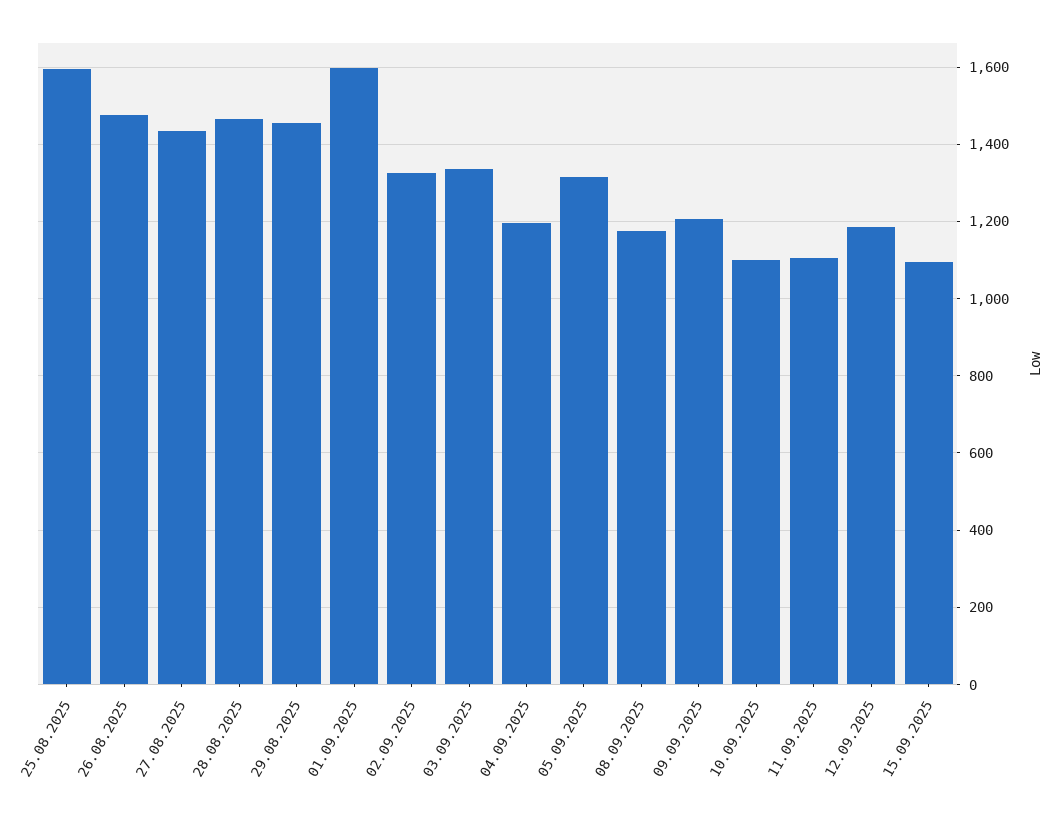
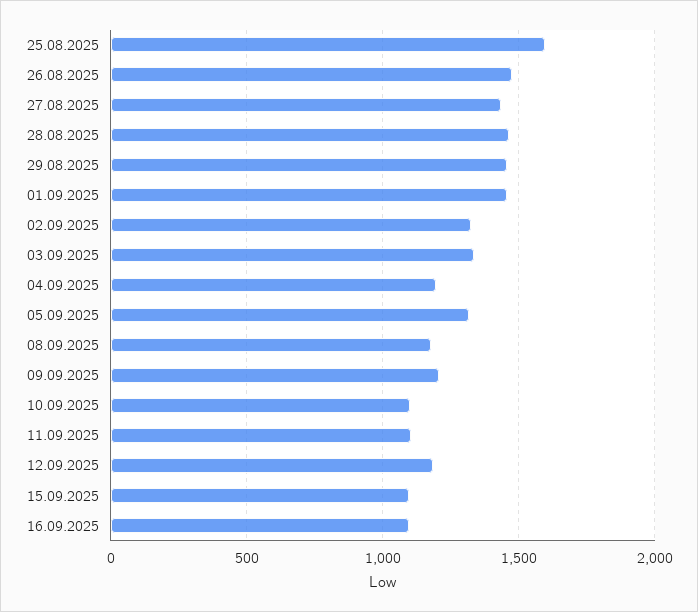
01.09.2025: 1600 -> 1450
16.09.2025: none -> 1100

